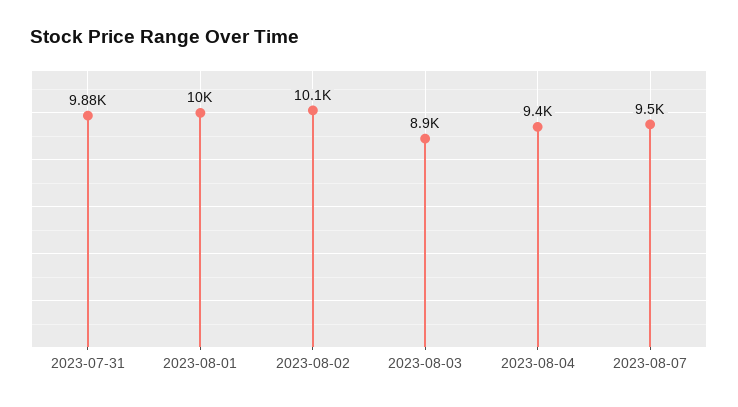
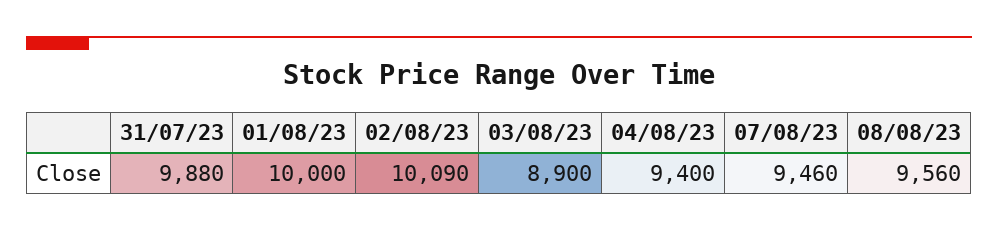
2023-08-07: 9500 -> 9460
08/08/23: none -> 9560

